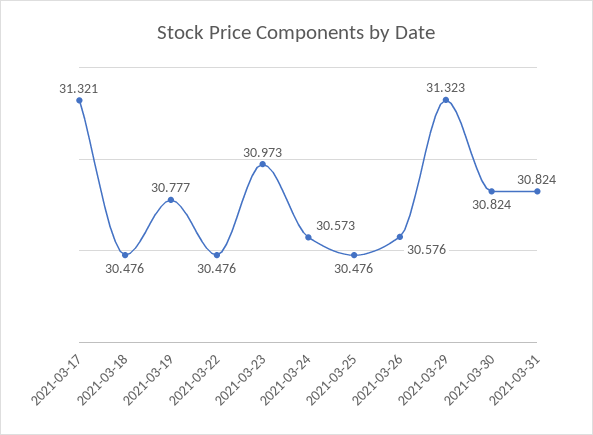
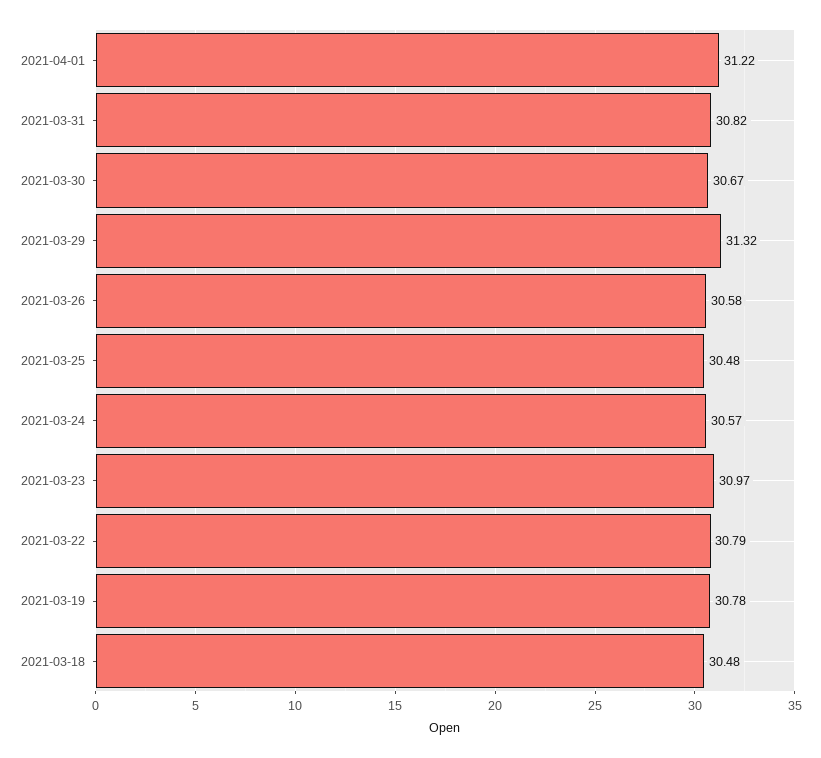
2021-03-17: 31.321 -> none
2021-03-22: 30.476 -> 30.79
2021-03-30: 30.824 -> 30.67
2021-04-01: none -> 31.22

